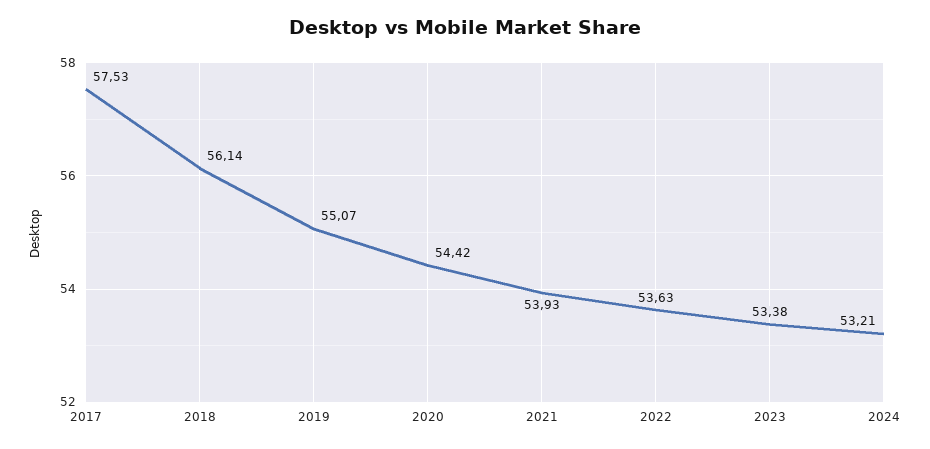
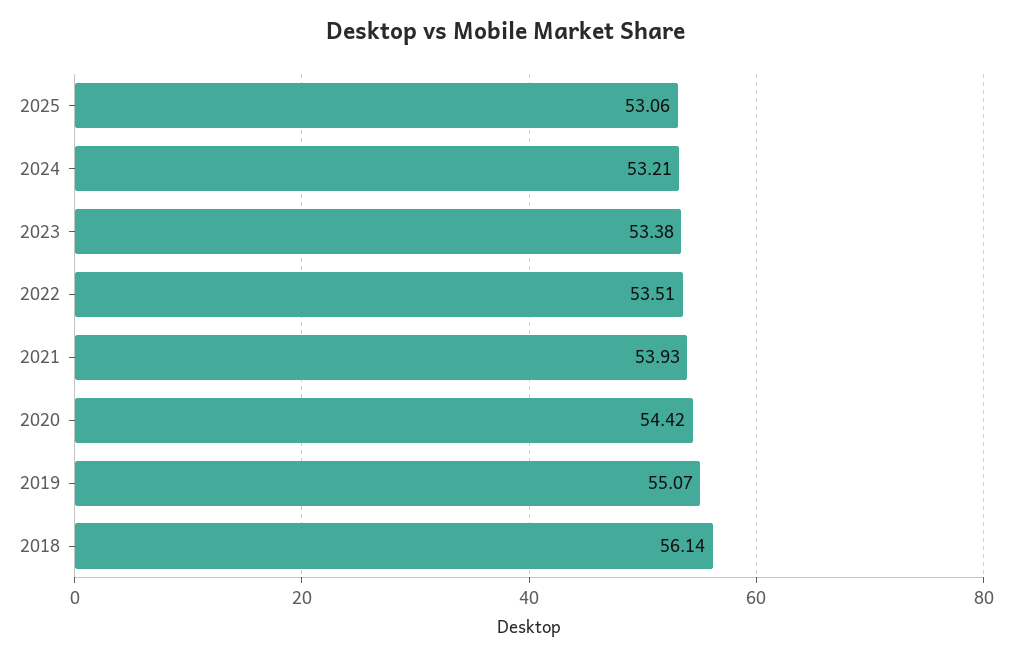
2017: 57.53 -> none
2022: 53.63 -> 53.51
2025: none -> 53.06

